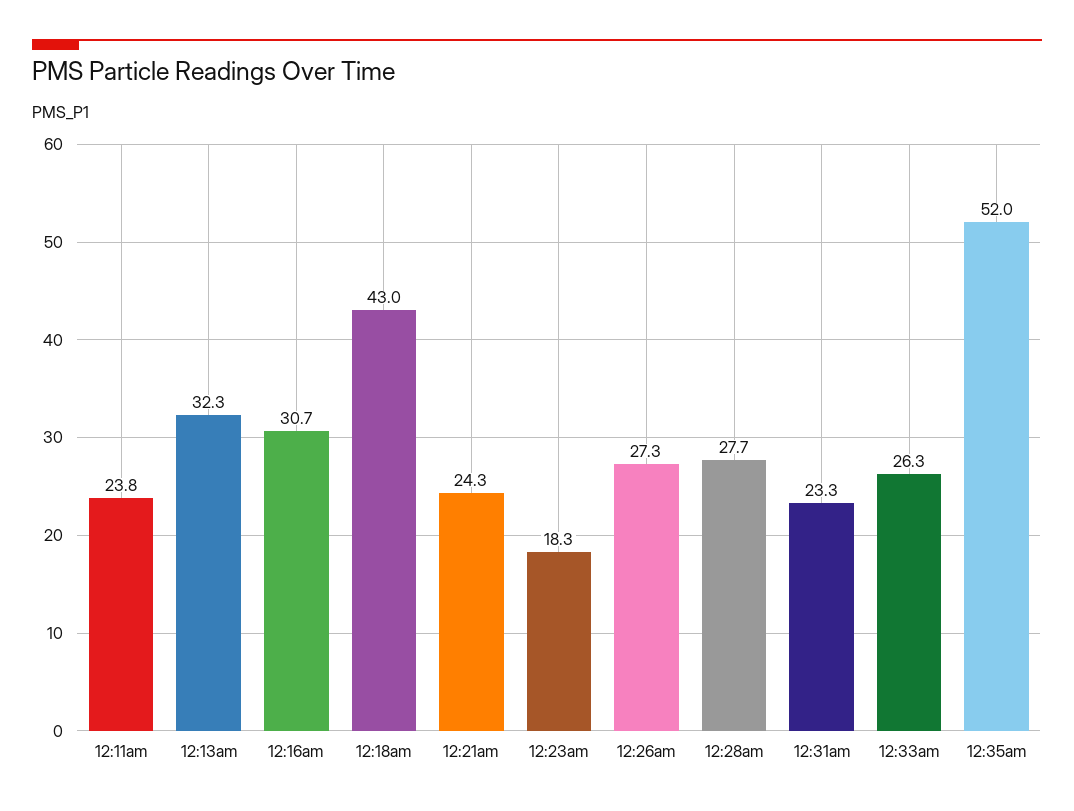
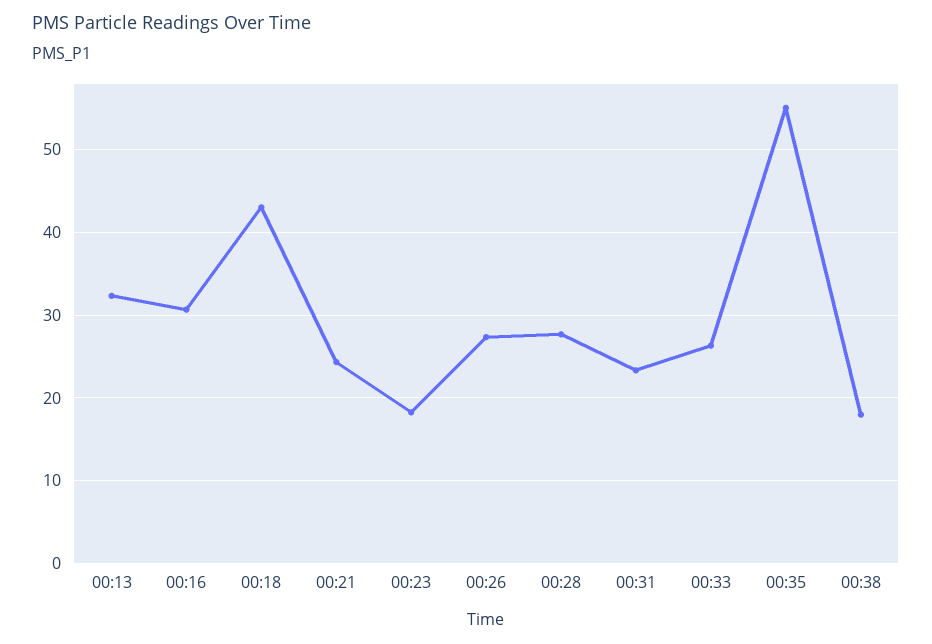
12:11am: 23.8 -> none
12:35am: 52 -> 55
00:38: none -> 18

